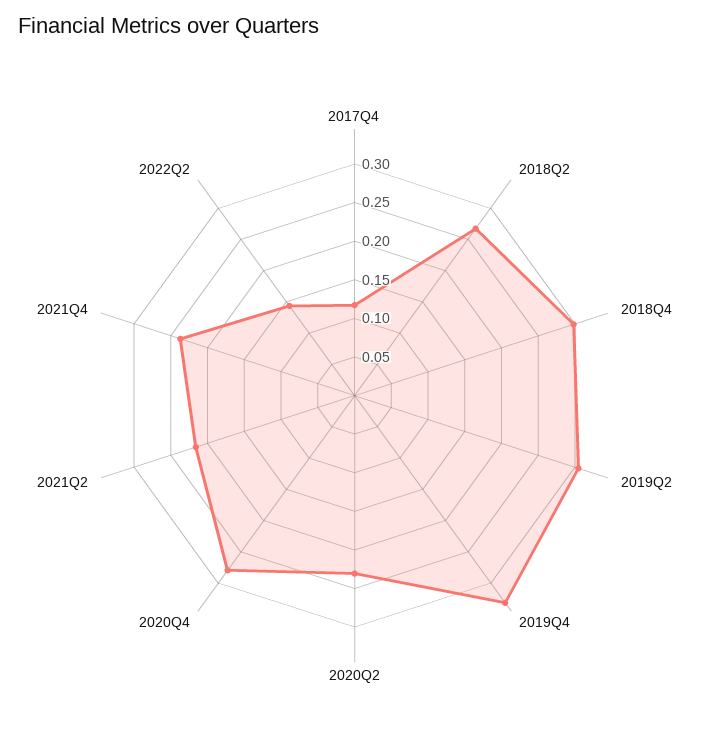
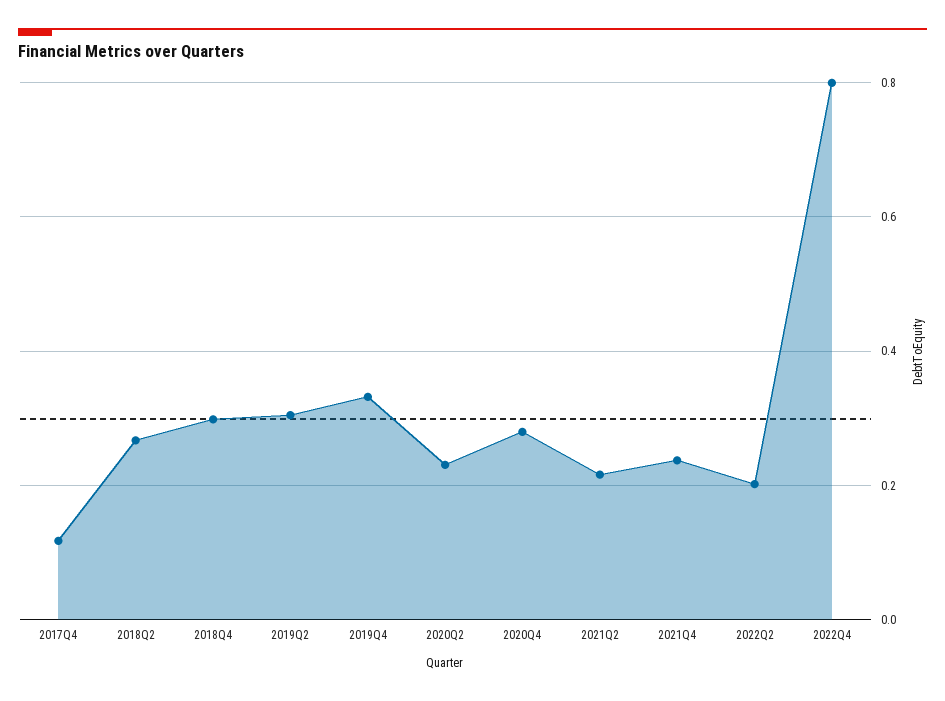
2022Q2: 0.15 -> 0.2
2022Q4: none -> 0.8

